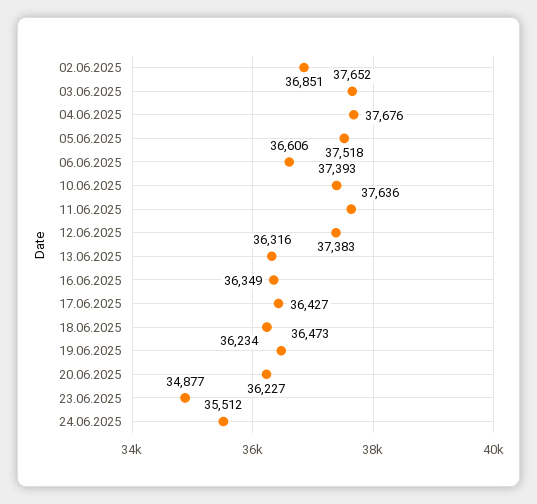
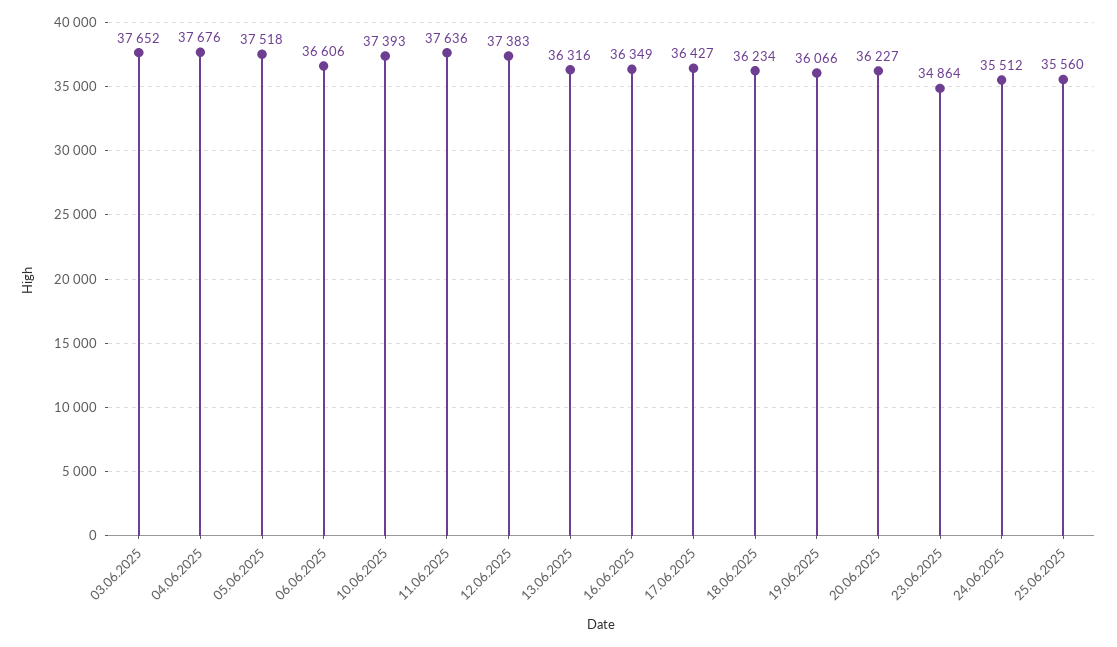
02.06.2025: 36851 -> none
19.06.2025: 36473 -> 36066
23.06.2025: 34877 -> 34864
25.06.2025: none -> 35560

